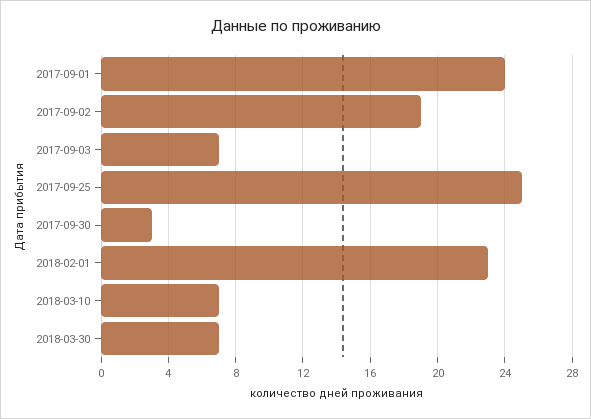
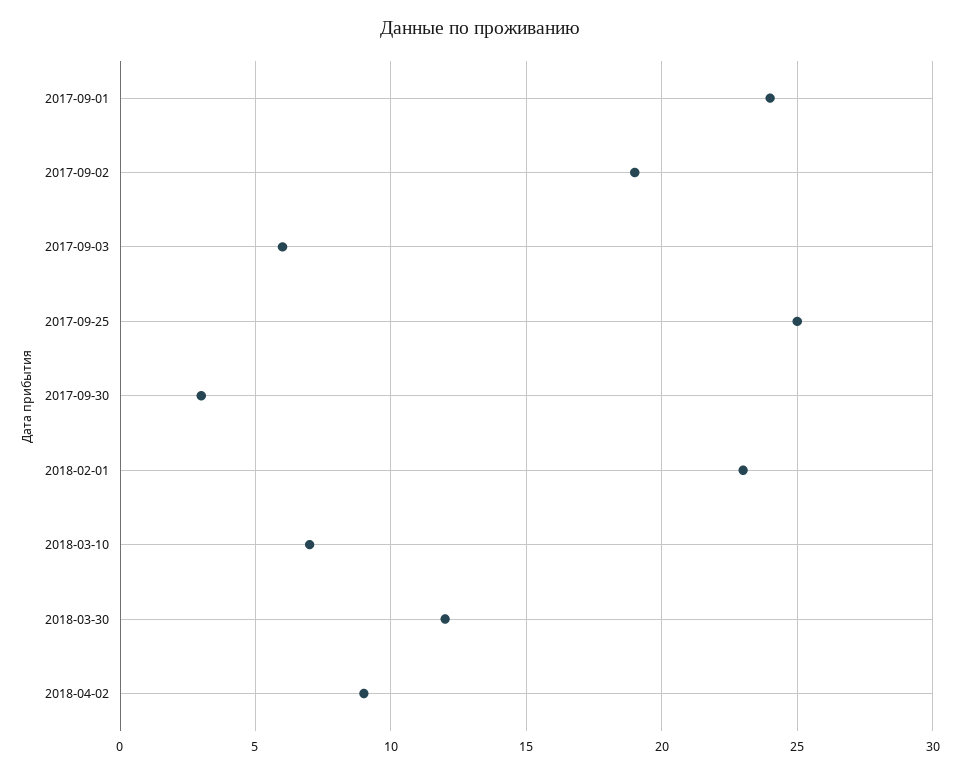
2017-09-03: 7 -> 6
2018-03-30: 7 -> 12
2018-04-02: none -> 9

